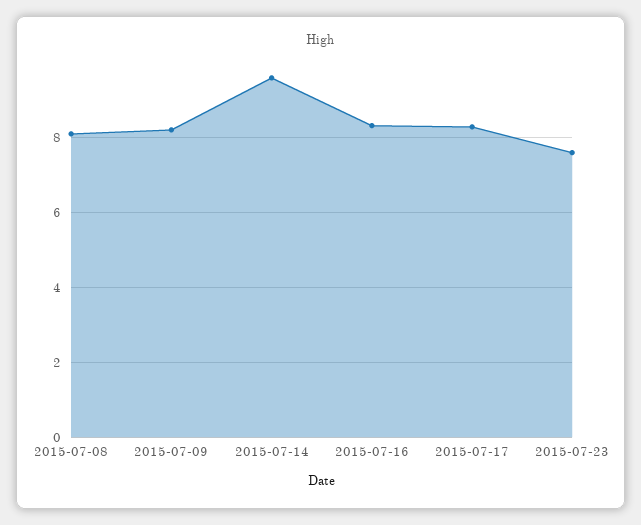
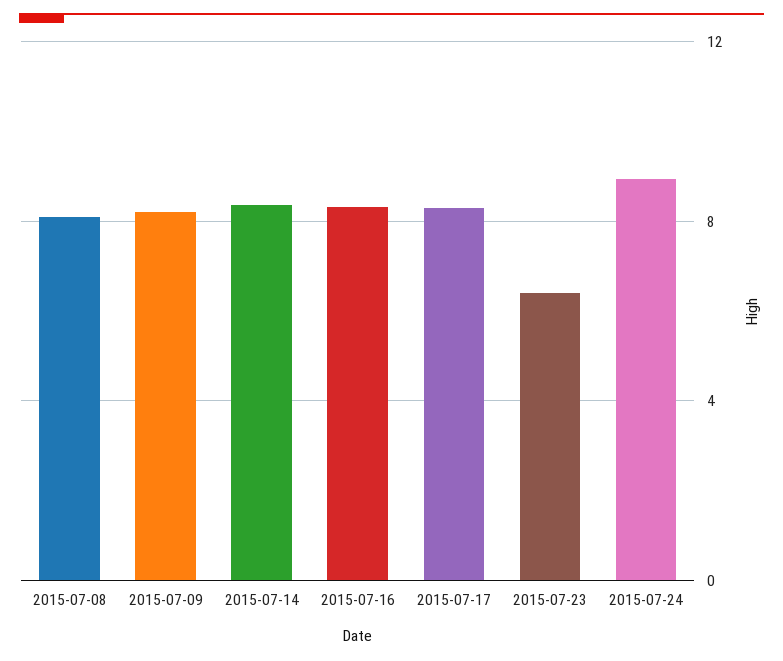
2015-07-14: 9.6 -> 8.5
2015-07-23: 7.6 -> 6.5
2015-07-24: none -> 9

